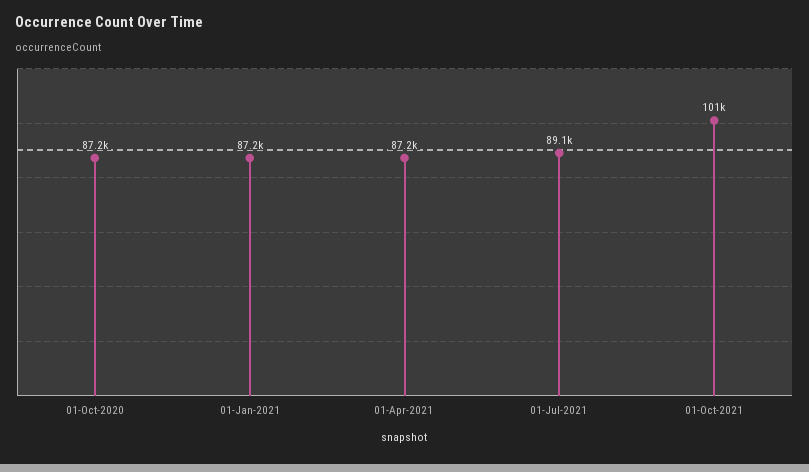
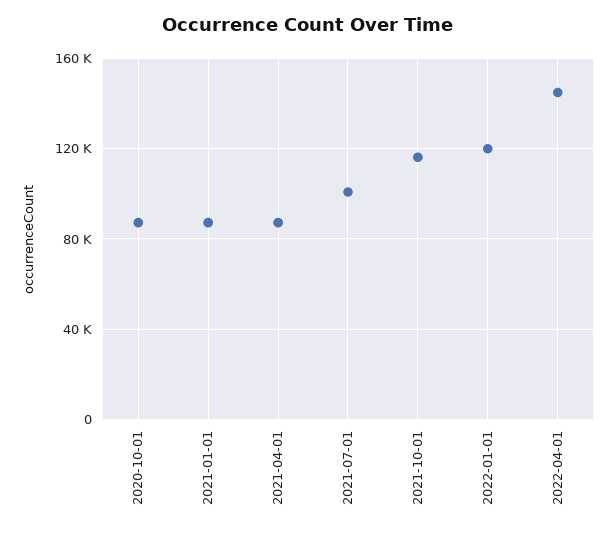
01-Jul-2021: 89100 -> 100000
01-Oct-2021: 101000 -> 115000
2022-01-01: none -> 120000
2022-04-01: none -> 145000

